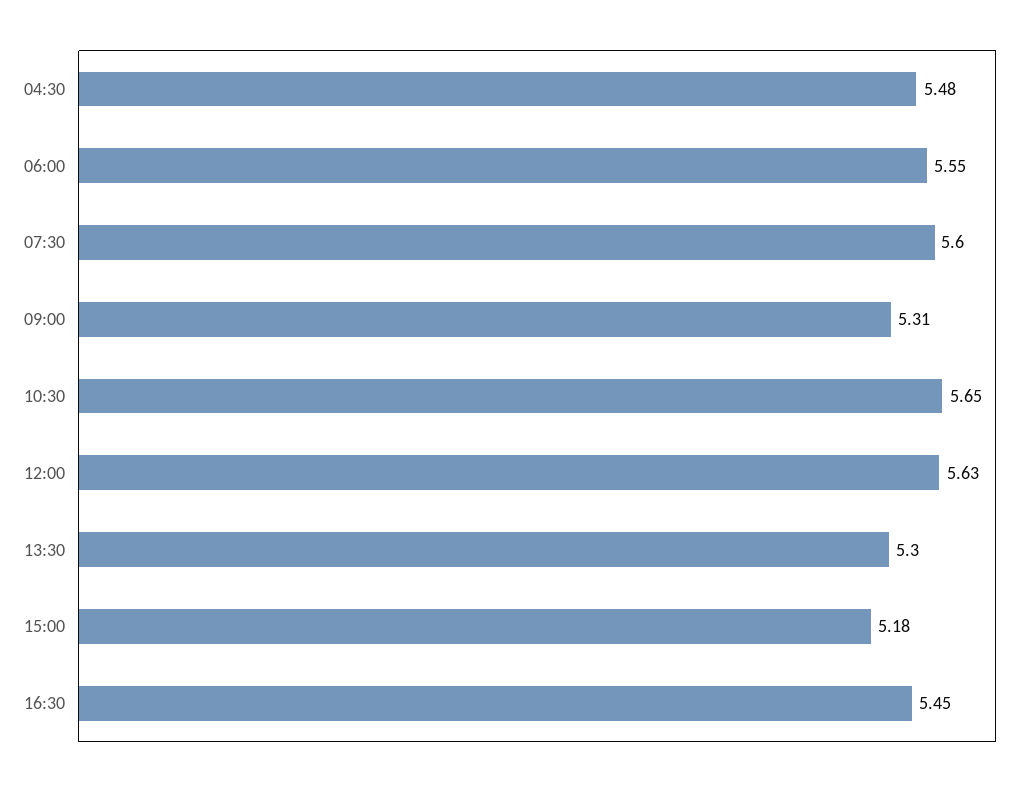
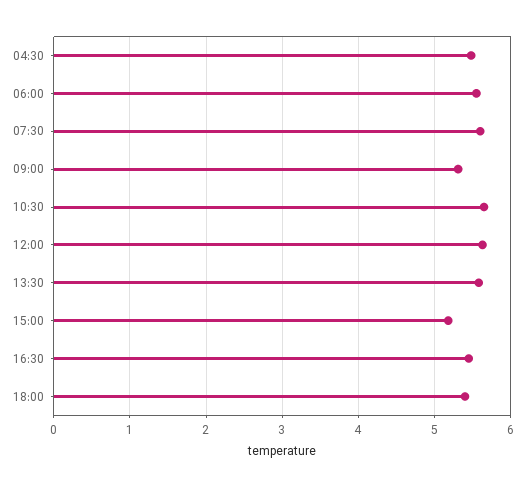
13:30: 5.3 -> 5.6
18:00: none -> 5.4

